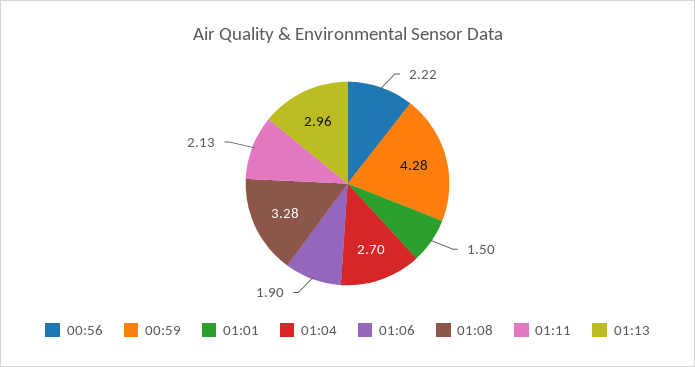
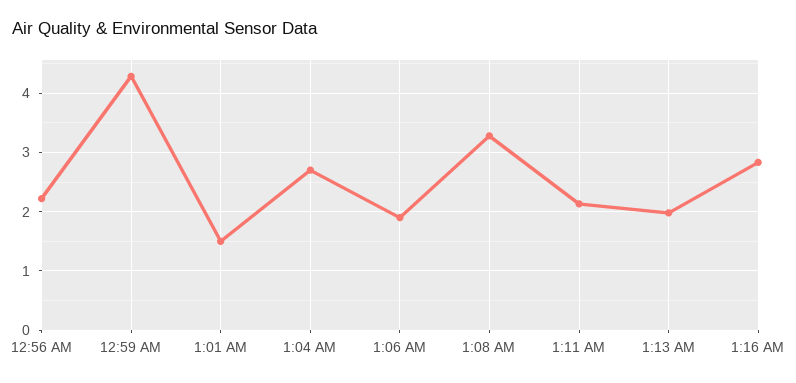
01:13: 2.96 -> 2
1:16 AM: none -> 2.8

